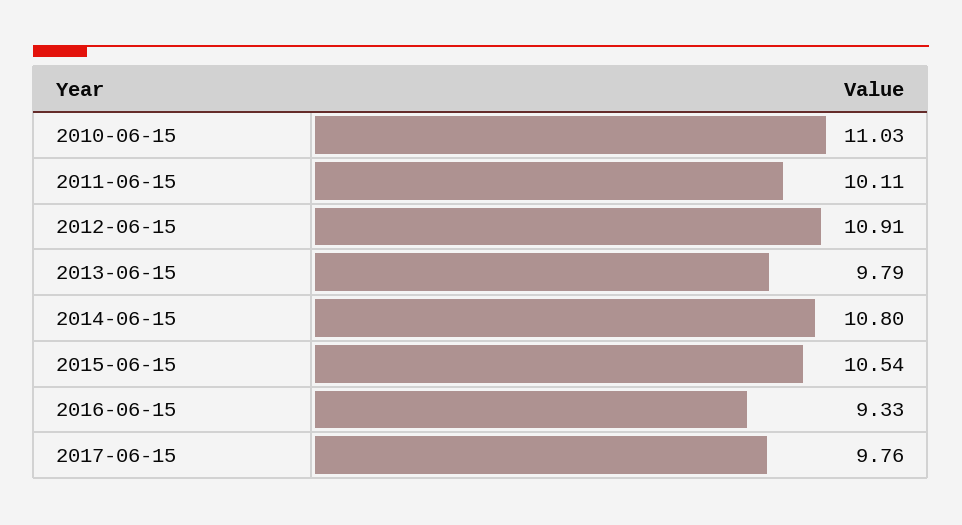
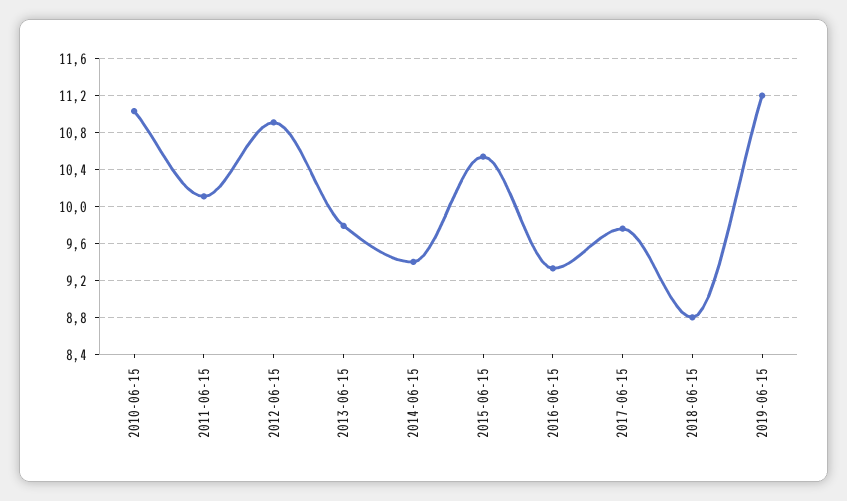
2014-06-15: 10.8 -> 9.4
2018-06-15: none -> 8.8
2019-06-15: none -> 11.2

